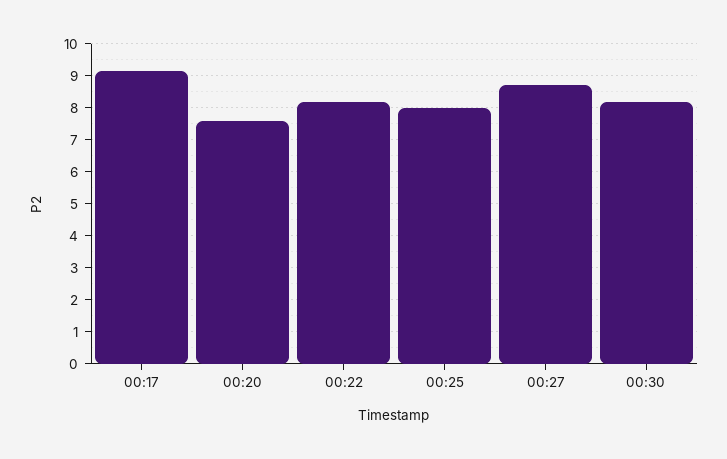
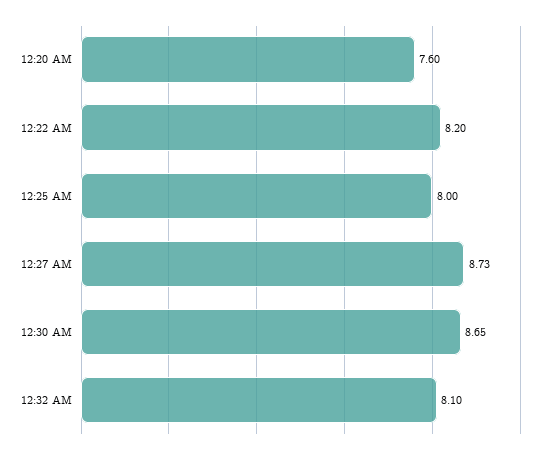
00:17: 9.2 -> none
00:30: 8.2 -> 8.65
12:32 AM: none -> 8.1

